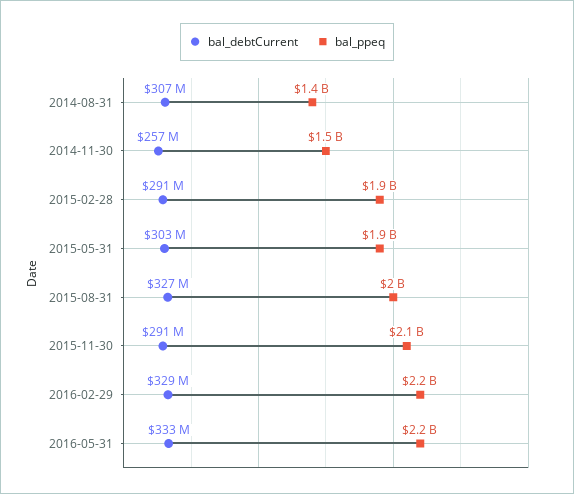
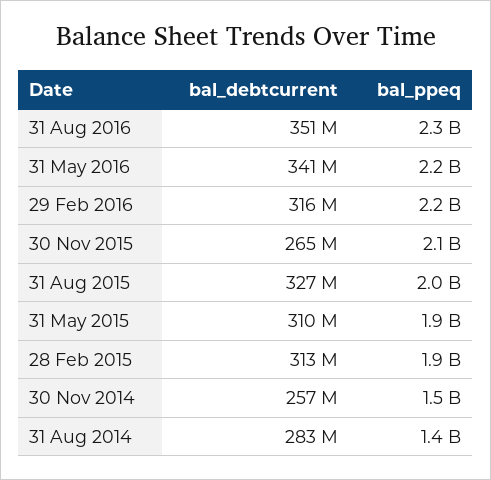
bal_debtCurrent, 2014-08-31: 307000000 -> 283000000
bal_debtCurrent, 2015-02-28: 291000000 -> 313000000
bal_debtCurrent, 2015-05-31: 303000000 -> 310000000
bal_debtCurrent, 2015-11-30: 291000000 -> 265000000
bal_debtCurrent, 2016-02-29: 329000000 -> 316000000
bal_debtCurrent, 2016-05-31: 333000000 -> 341000000
bal_debtCurrent, 31 Aug 2016: none -> 351000000
bal_ppeq, 31 Aug 2016: none -> 2300000000

